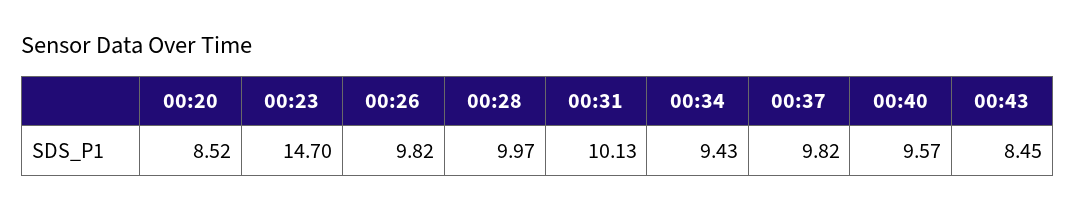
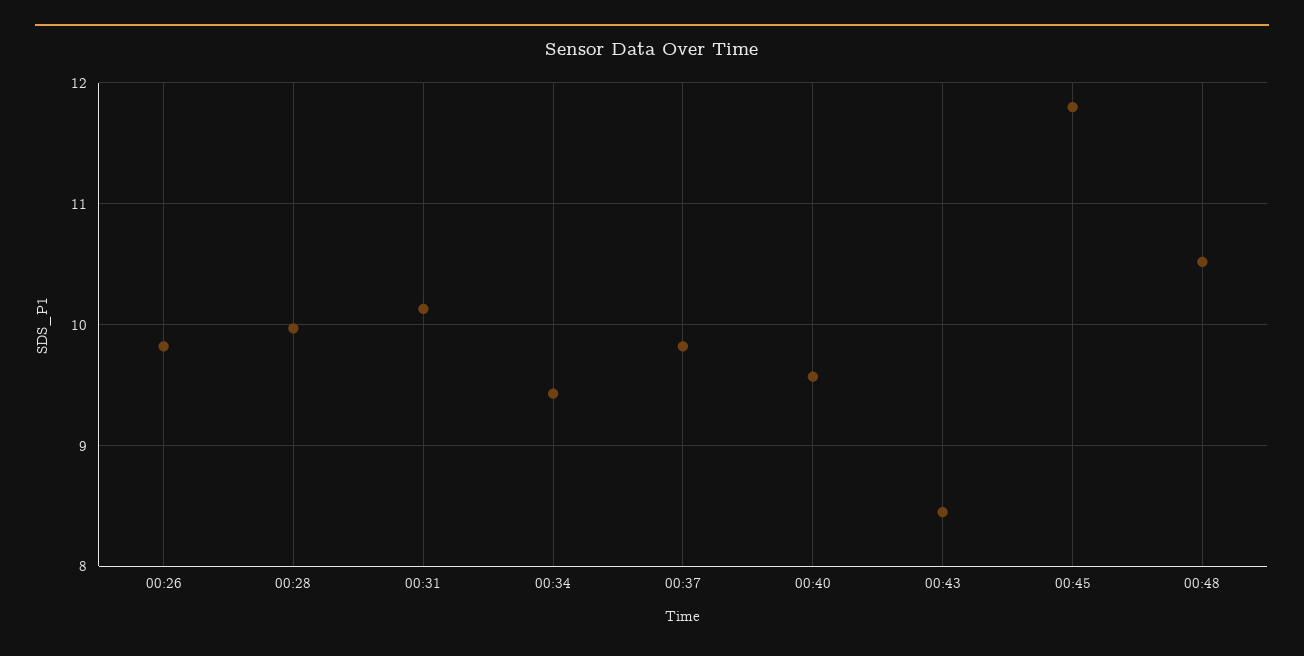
00:20: 8.52 -> none
00:23: 14.7 -> none
00:45: none -> 11.8
00:48: none -> 10.5

